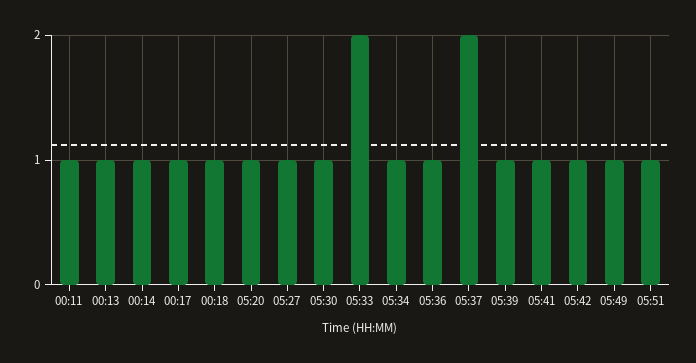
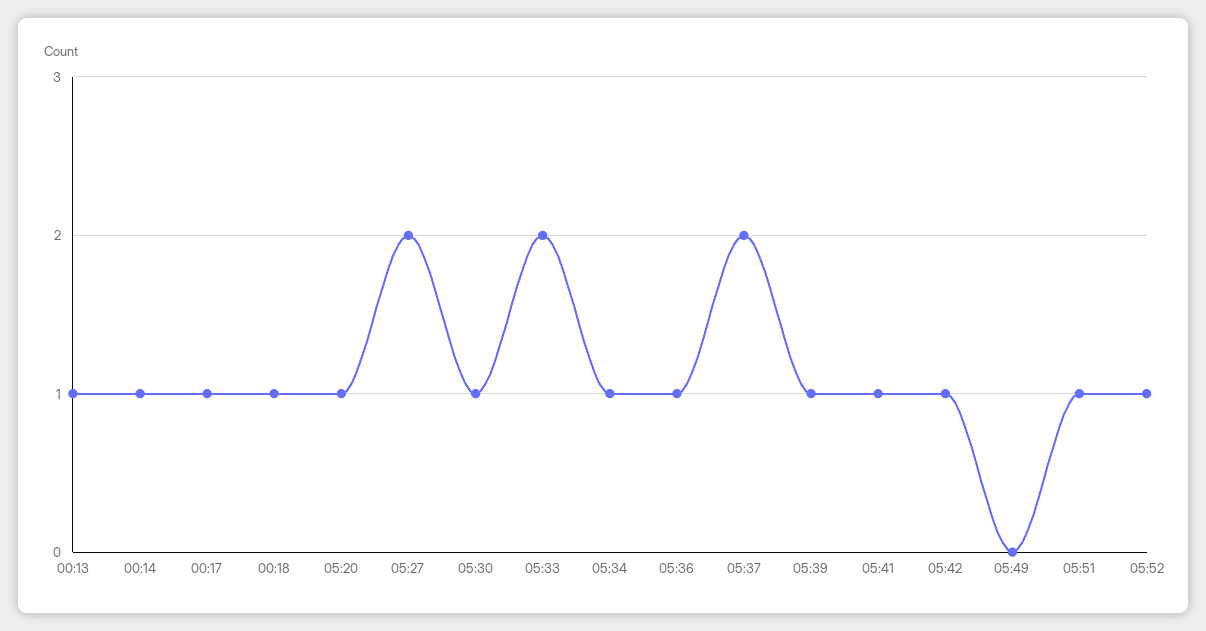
00:11: 1 -> none
05:27: 1 -> 2
05:49: 1 -> 0
05:52: none -> 1

